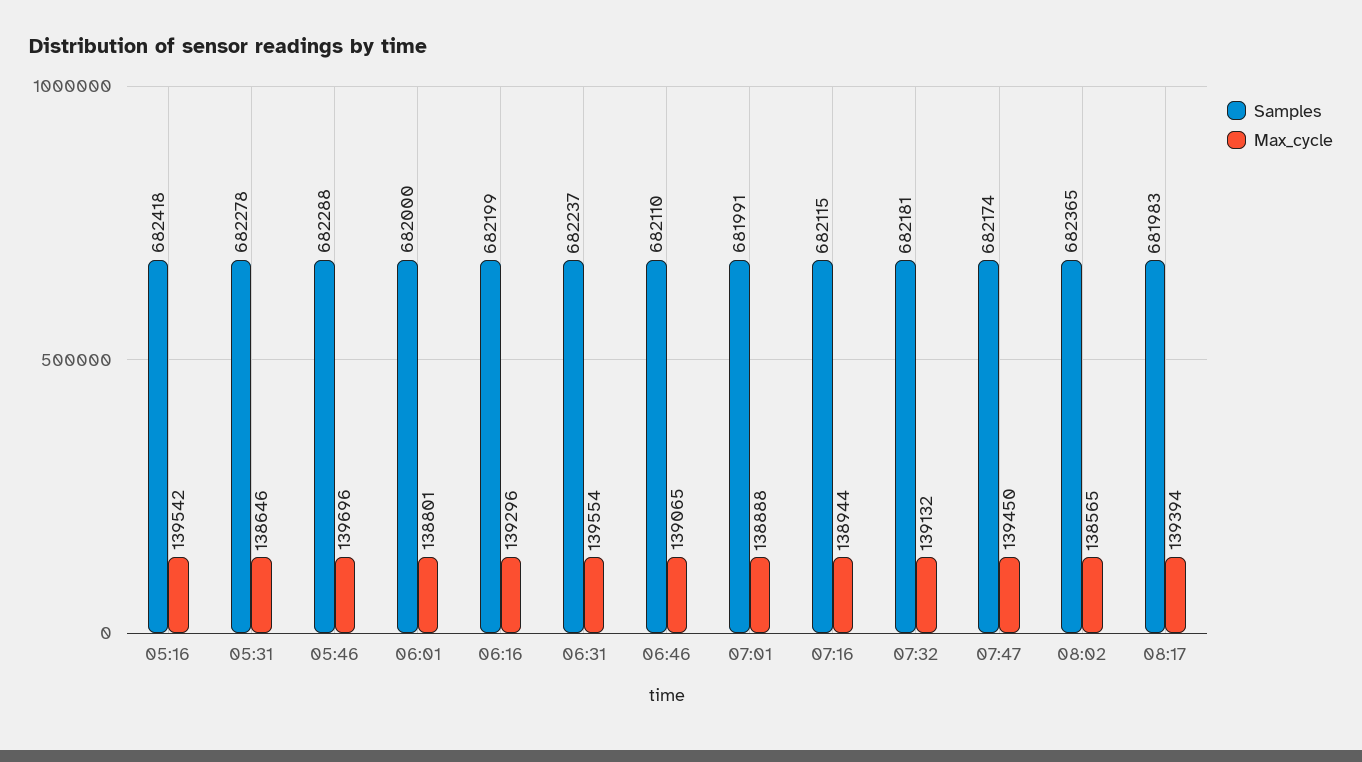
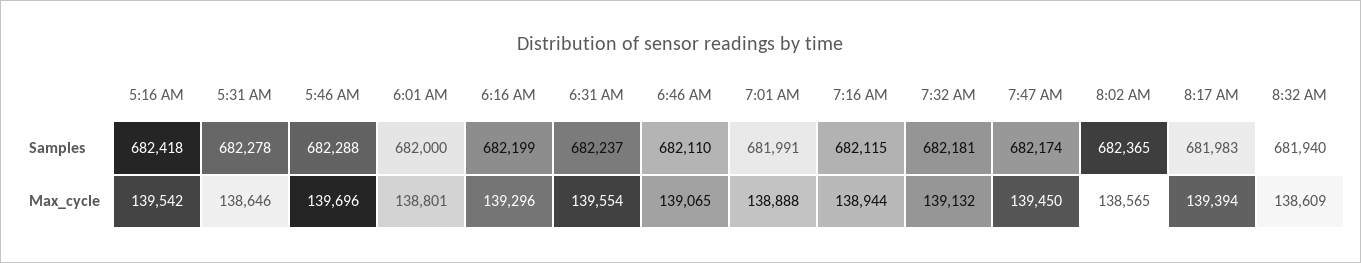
Samples, 8:32 AM: none -> 681940
Max_cycle, 8:32 AM: none -> 138609

